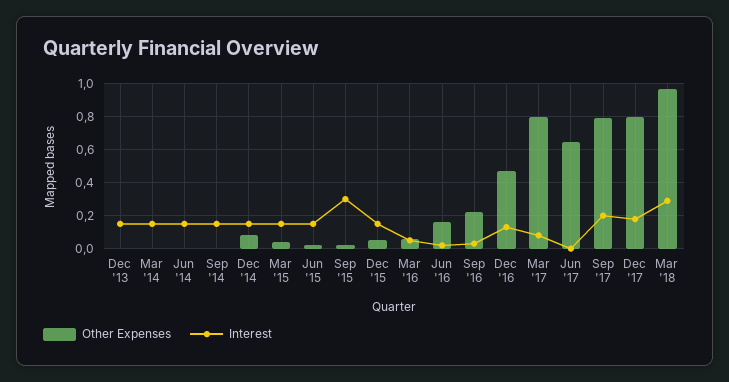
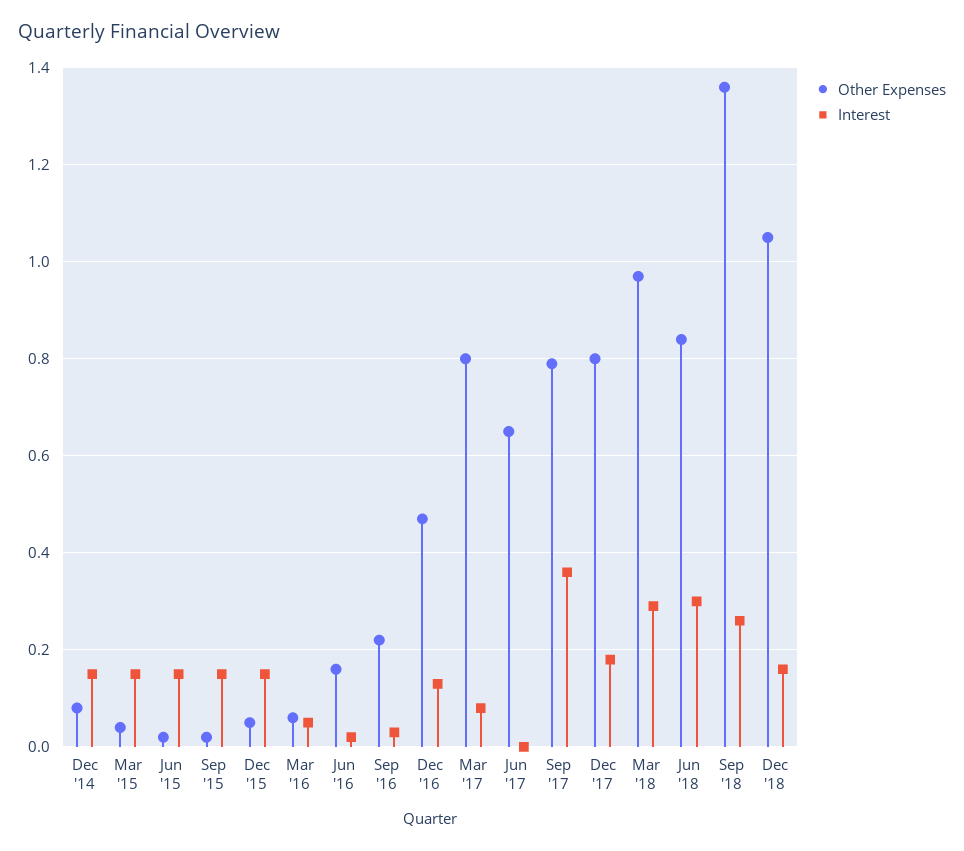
Other Expenses, Dec '13: 0 -> none
Interest, Dec '13: 0.15 -> none
Other Expenses, Mar '14: 0 -> none
Interest, Mar '14: 0.15 -> none
Other Expenses, Jun '14: 0 -> none
Interest, Jun '14: 0.15 -> none
Other Expenses, Sep '14: 0 -> none
Interest, Sep '14: 0.15 -> none
Interest, Sep '15: 0.3 -> 0.15
Interest, Sep '17: 0.2 -> 0.35
Other Expenses, Jun '18: none -> 0.85
Interest, Jun '18: none -> 0.3
Other Expenses, Sep '18: none -> 1.35
Interest, Sep '18: none -> 0.25
Other Expenses, Dec '18: none -> 1.05
Interest, Dec '18: none -> 0.15

